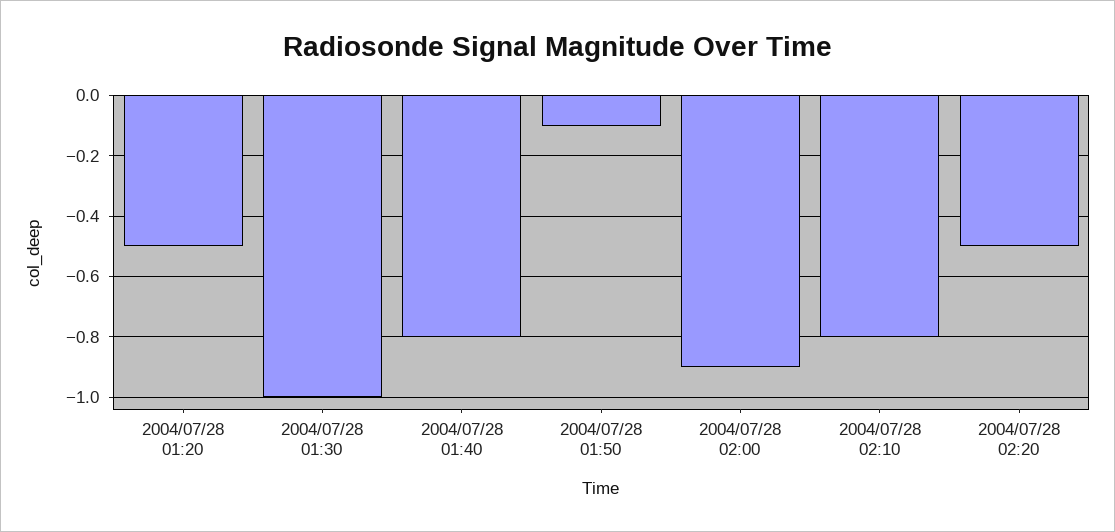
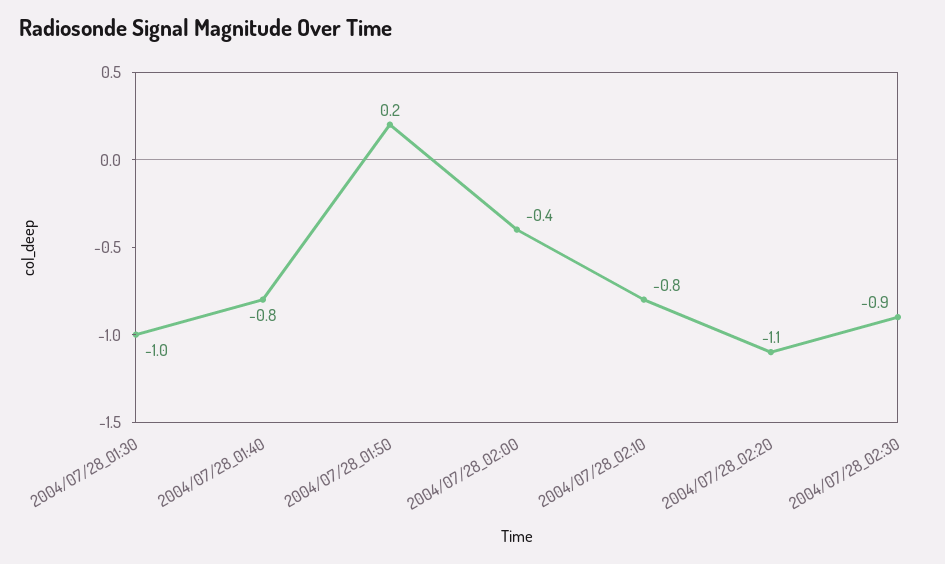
2004/07/28 01:20: -0.5 -> none
2004/07/28 01:50: -0.1 -> 0.2
2004/07/28 02:00: -0.9 -> -0.4
2004/07/28 02:20: -0.5 -> -1.1
2004/07/28_02:30: none -> -0.9

